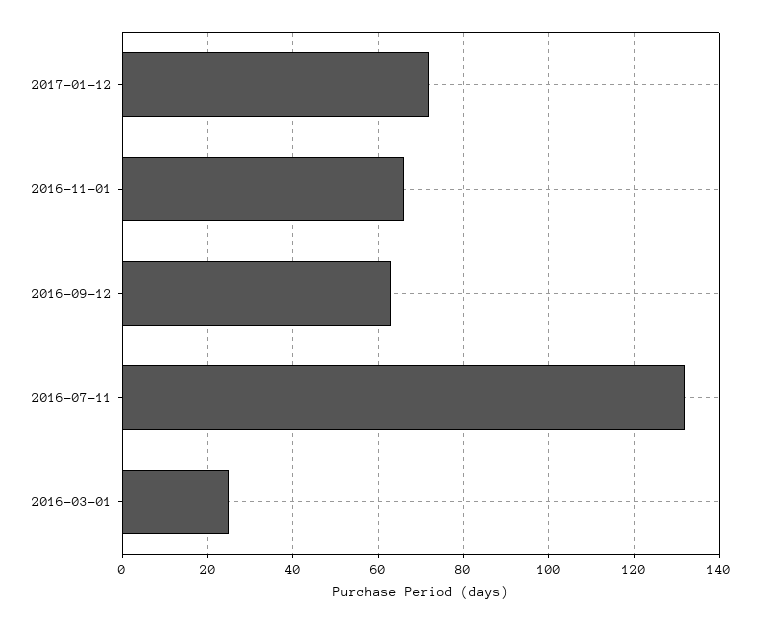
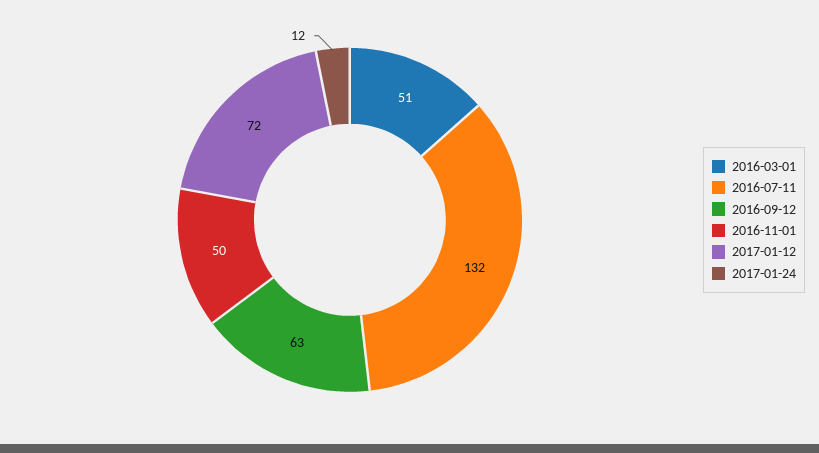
2016-11-01: 65 -> 50
2016-03-01: 25 -> 51
2017-01-24: none -> 12

